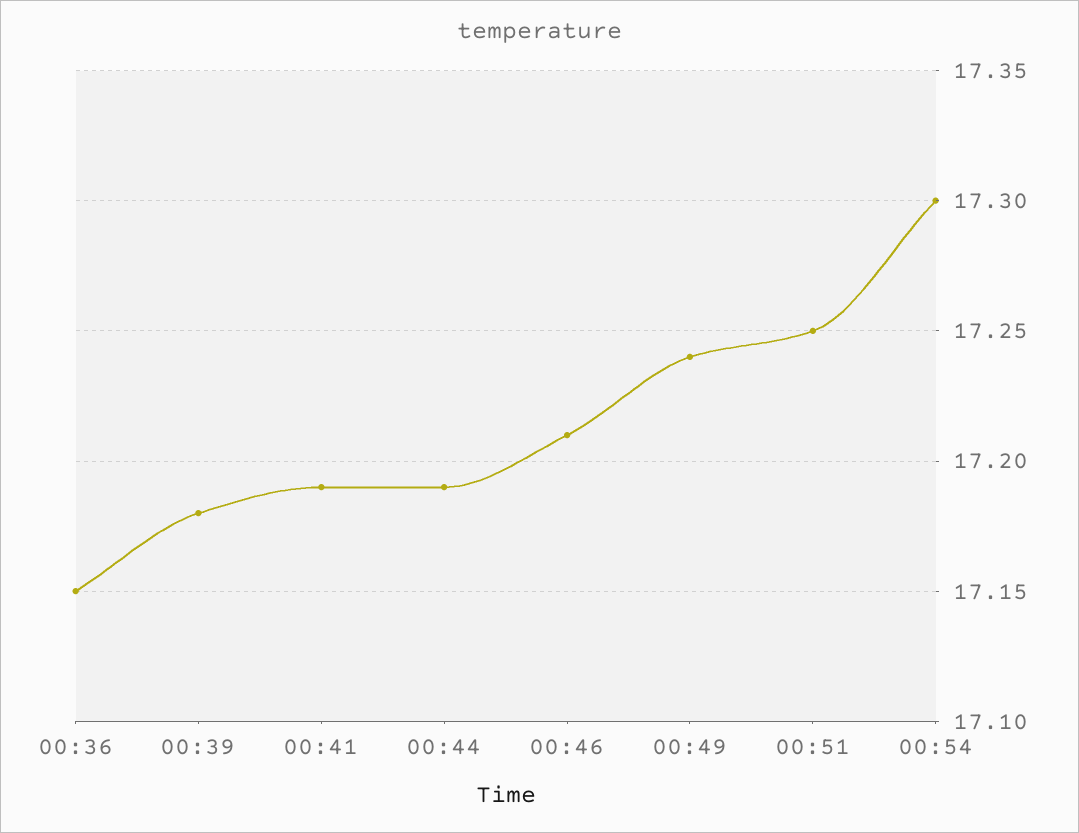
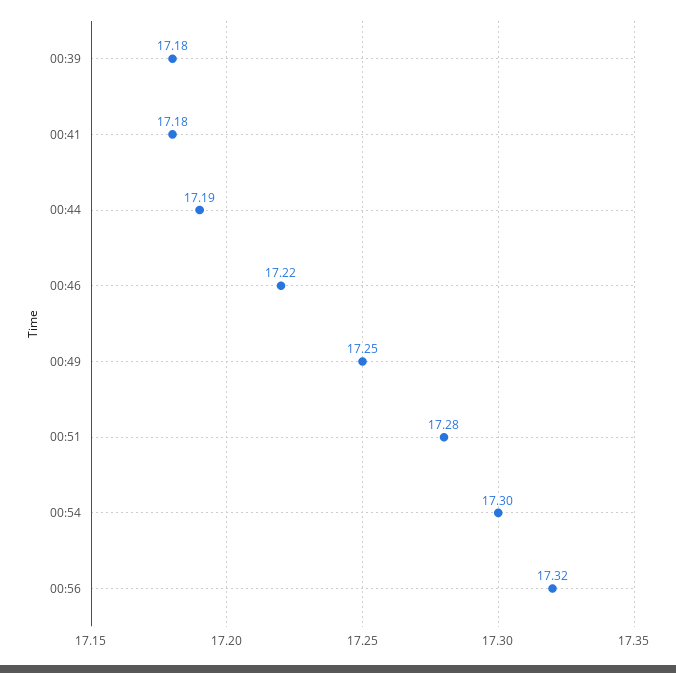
00:36: 17.15 -> none
00:41: 17.19 -> 17.18
00:46: 17.21 -> 17.22
00:49: 17.24 -> 17.25
00:51: 17.25 -> 17.28
00:56: none -> 17.32

